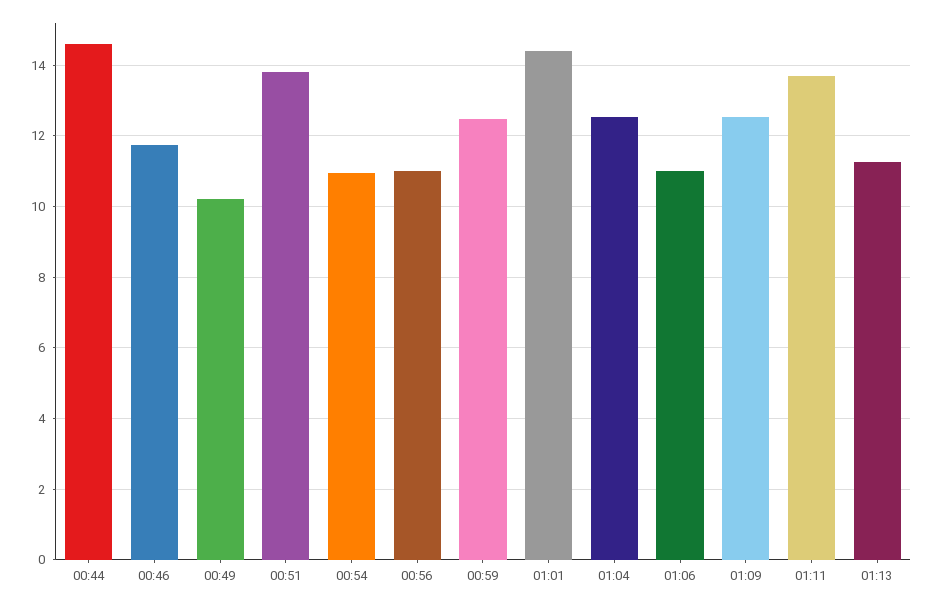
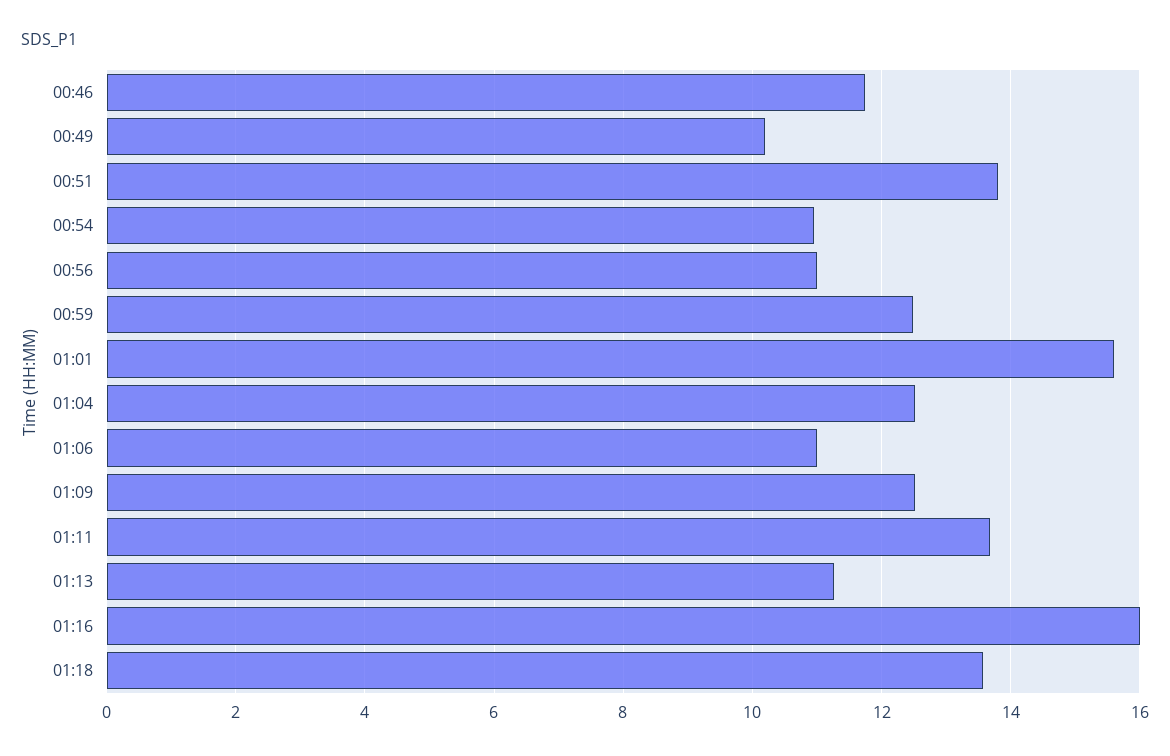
00:44: 14.6 -> none
01:01: 14.4 -> 15.6
01:16: none -> 16
01:18: none -> 13.6

